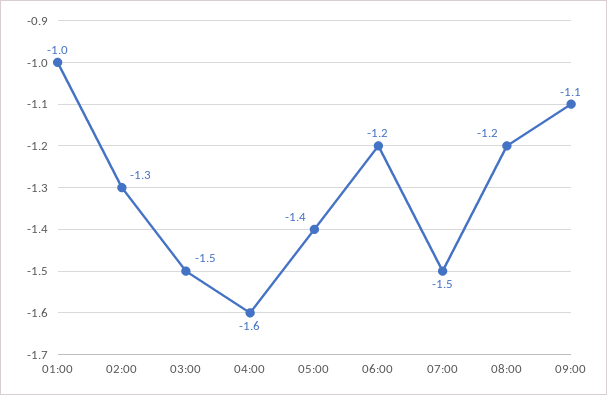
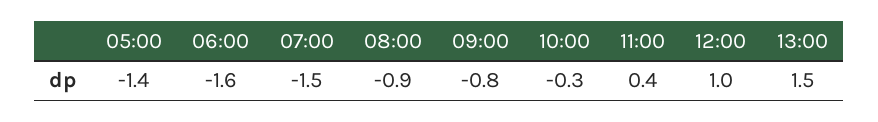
01:00: -1 -> none
02:00: -1.3 -> none
03:00: -1.5 -> none
04:00: -1.6 -> none
06:00: -1.2 -> -1.6
08:00: -1.2 -> -0.9
09:00: -1.1 -> -0.8
10:00: none -> -0.3
11:00: none -> 0.4
12:00: none -> 1
13:00: none -> 1.5

